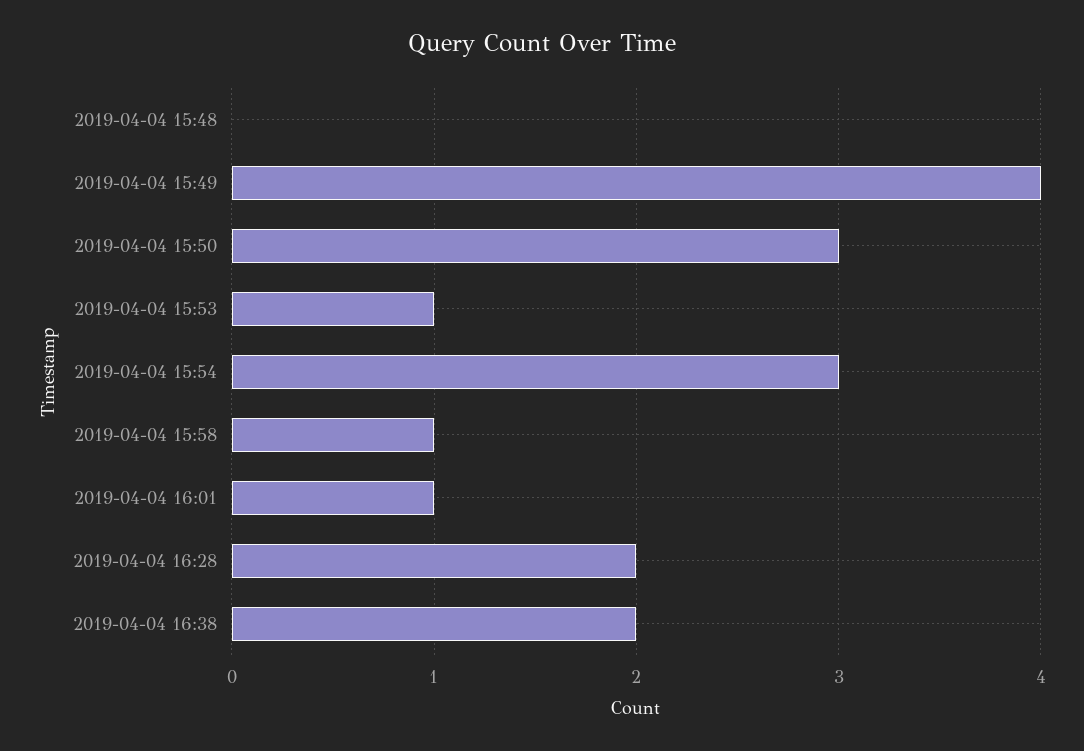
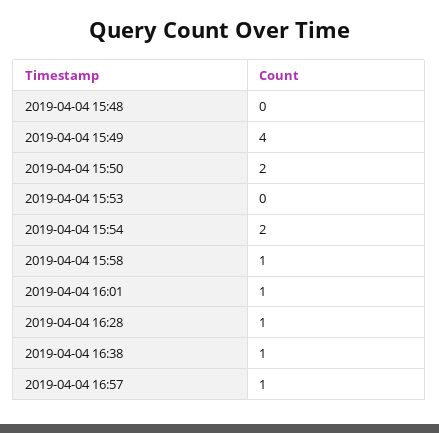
2019-04-04 15:50: 3 -> 2
2019-04-04 15:53: 1 -> 0
2019-04-04 15:54: 3 -> 2
2019-04-04 16:28: 2 -> 1
2019-04-04 16:38: 2 -> 1
2019-04-04 16:57: none -> 1

